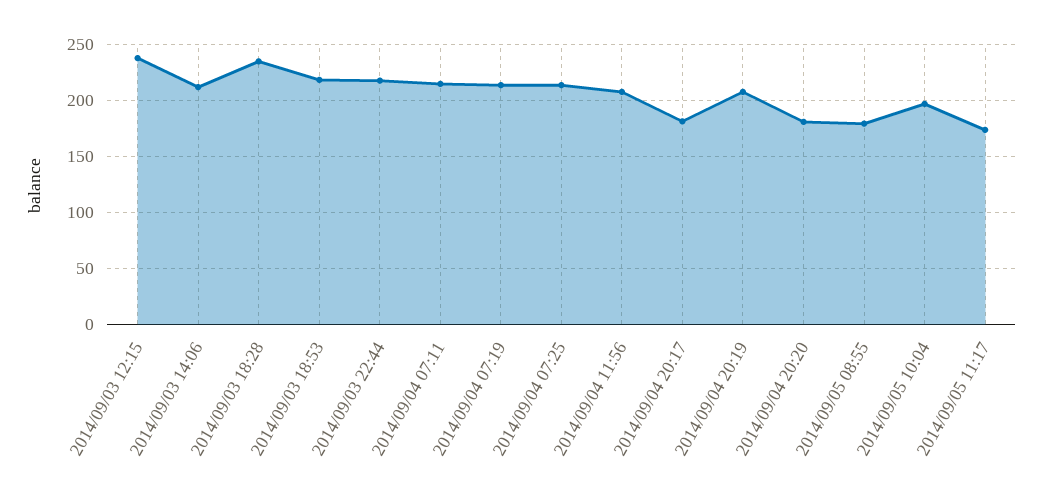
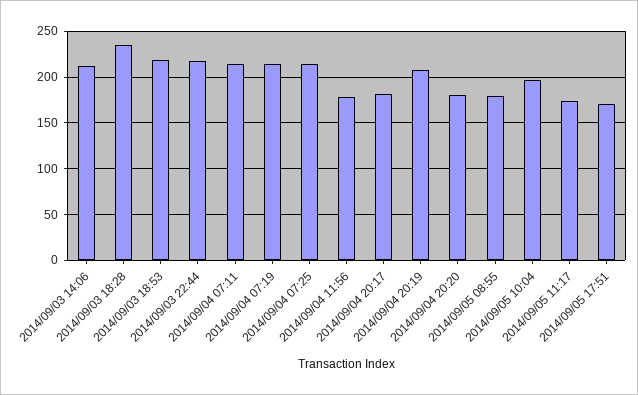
2014/09/03 12:15: 240 -> none
2014/09/04 11:56: 210 -> 180
2014/09/05 17:51: none -> 170

